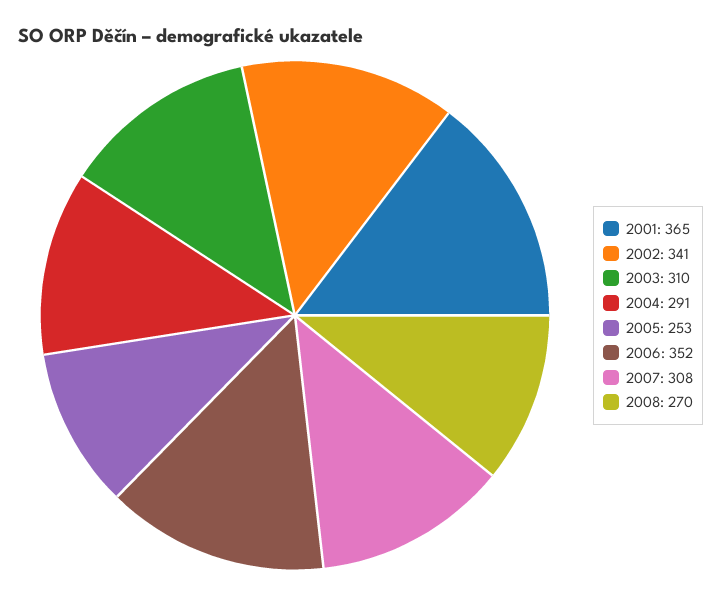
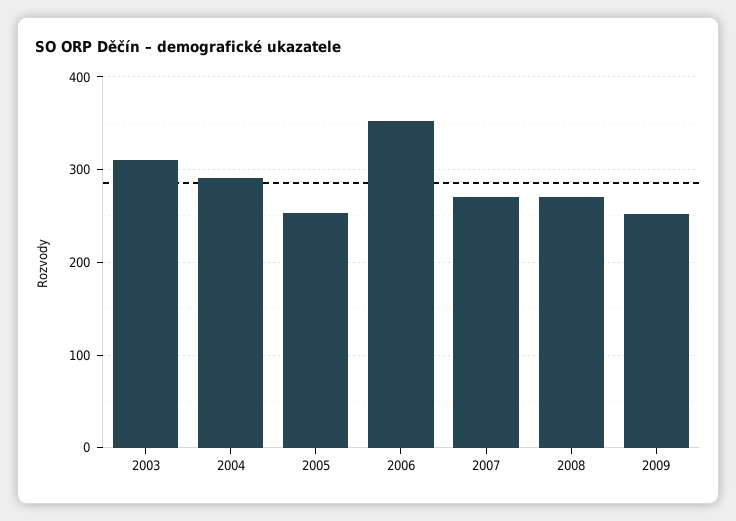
2001: 365 -> none
2002: 341 -> none
2007: 308 -> 270
2009: none -> 250

